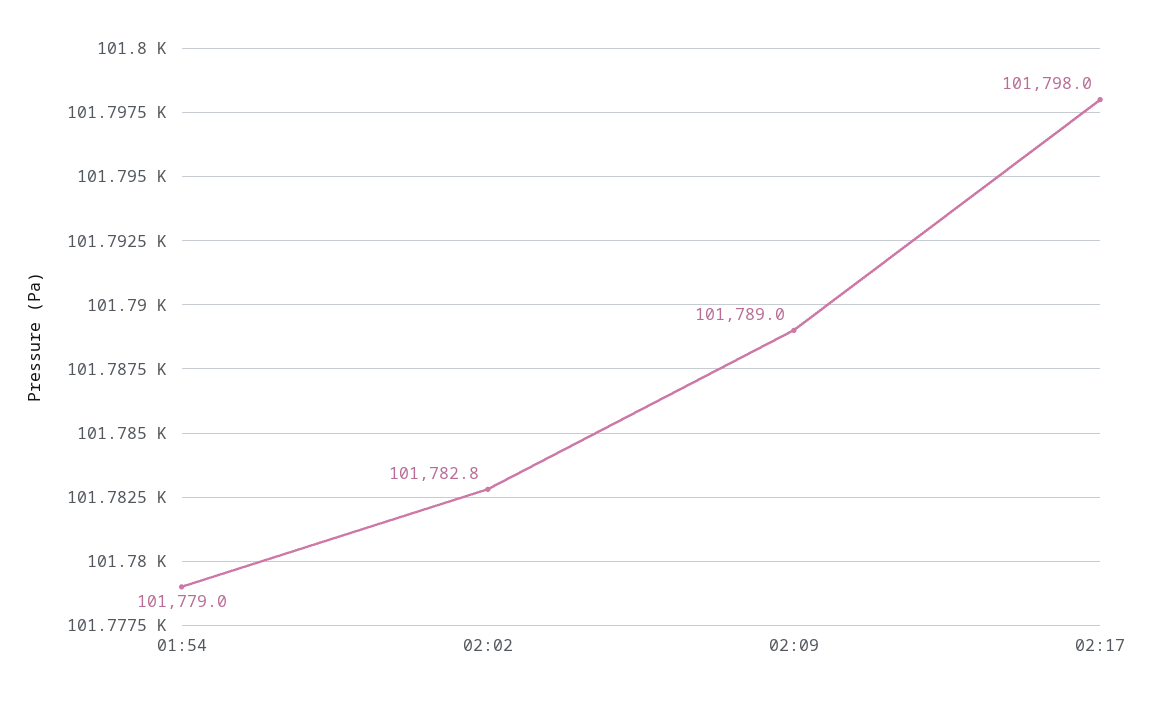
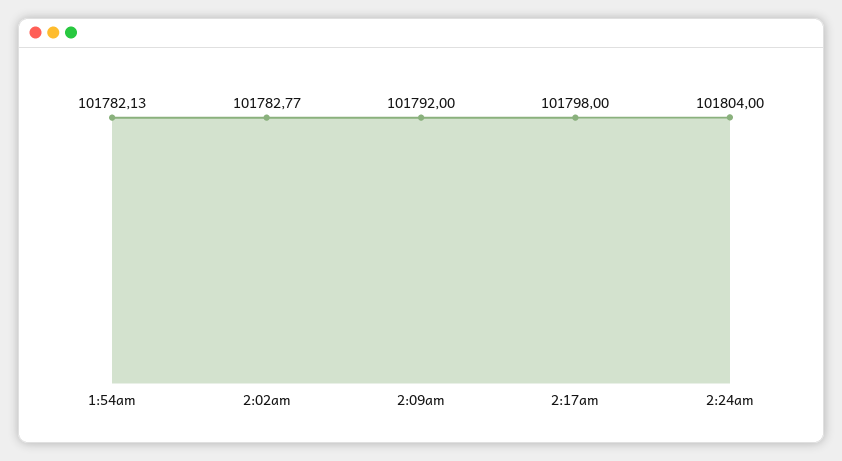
01:54: 101779 -> 101782.13
02:09: 101789 -> 101792
2:24am: none -> 101804

